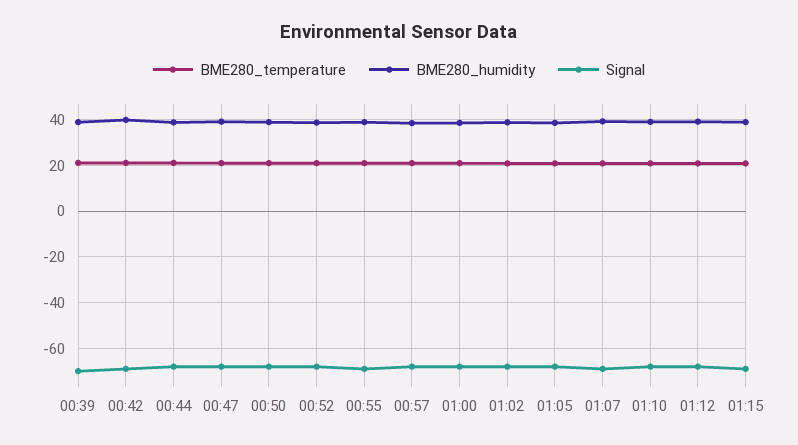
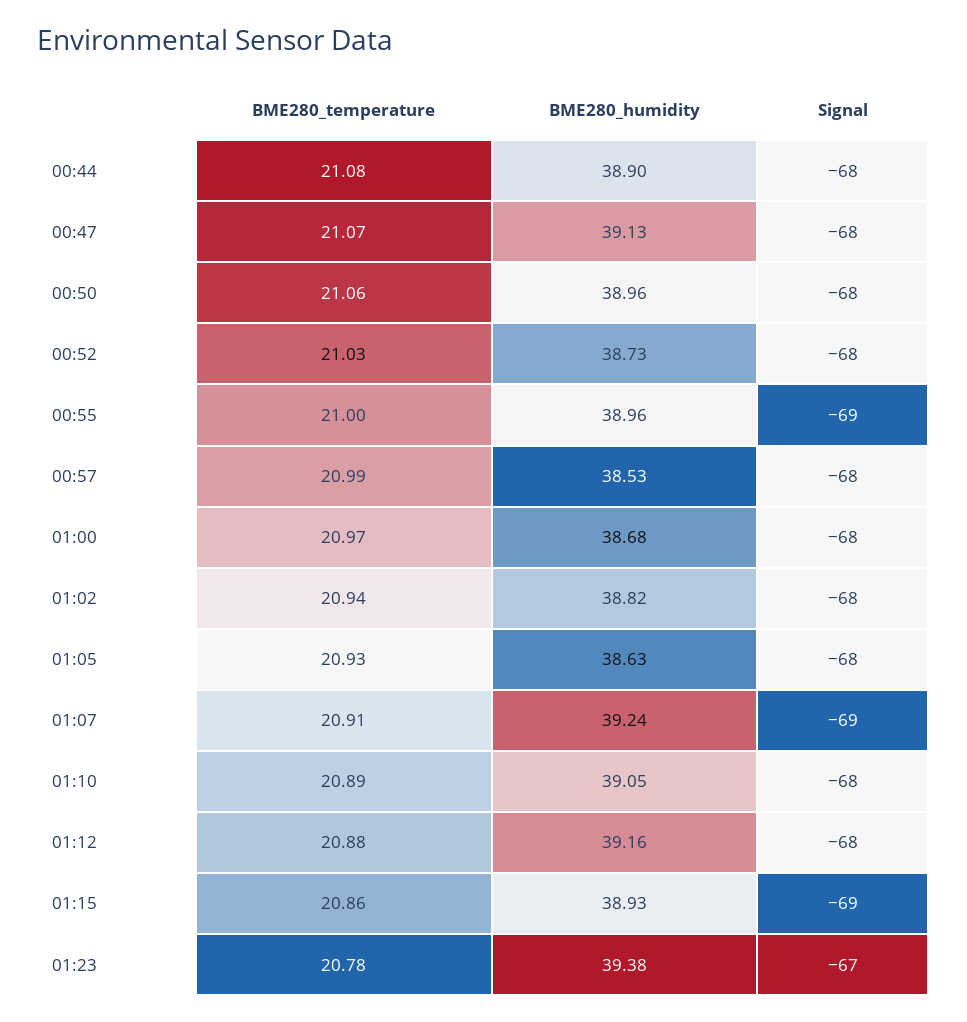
BME280_temperature, 00:39: 20 -> none
BME280_humidity, 00:39: 40 -> none
Signal, 00:39: -70 -> none
BME280_temperature, 00:42: 20 -> none
BME280_humidity, 00:42: 40 -> none
Signal, 00:42: -70 -> none
BME280_temperature, 01:23: none -> 20.78
BME280_humidity, 01:23: none -> 39.38
Signal, 01:23: none -> -67

